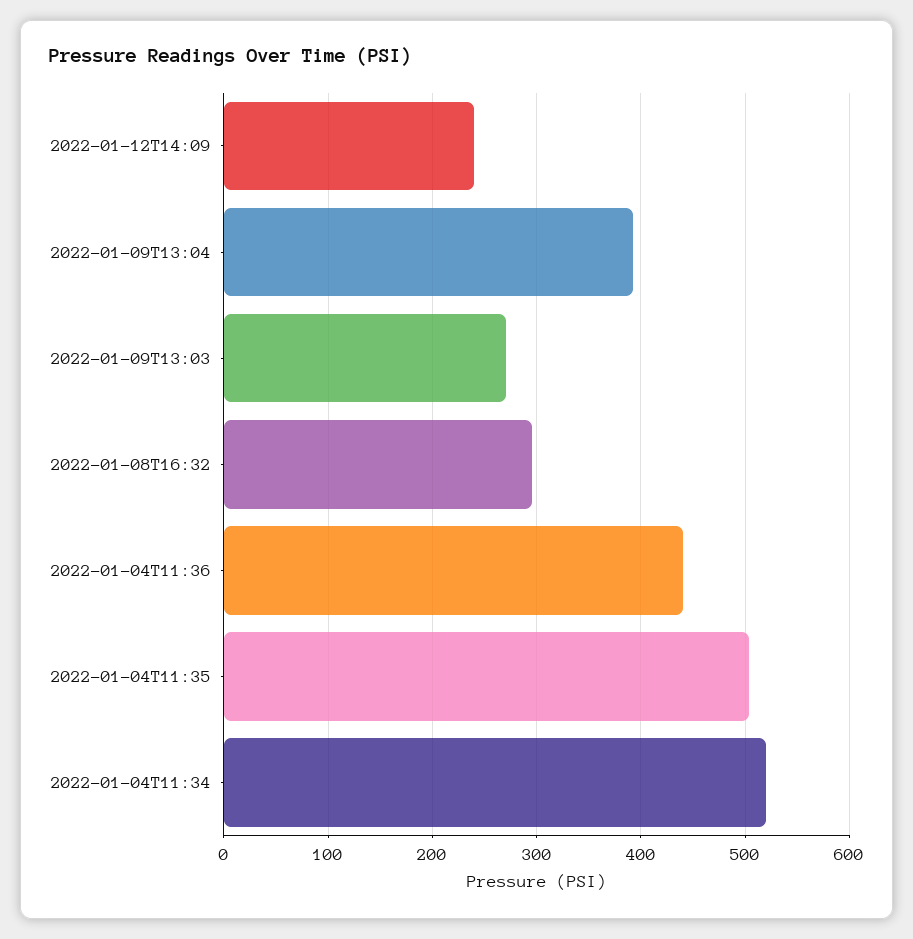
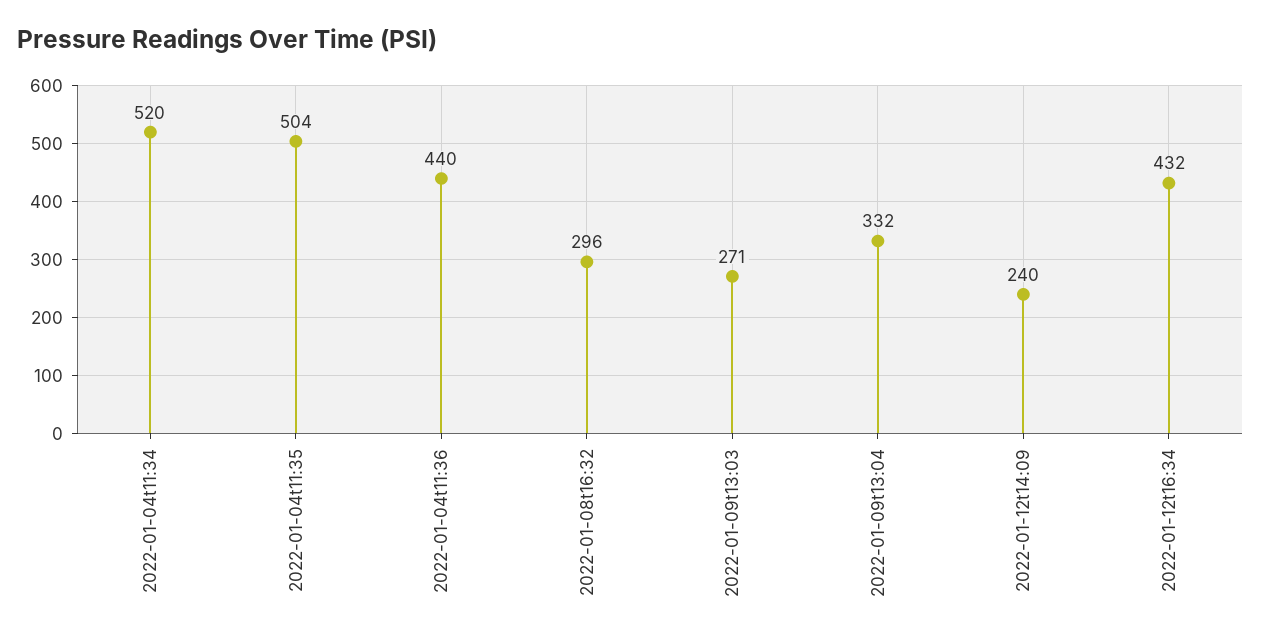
2022-01-09T13:04: 390 -> 332
2022-01-12t16:34: none -> 432

